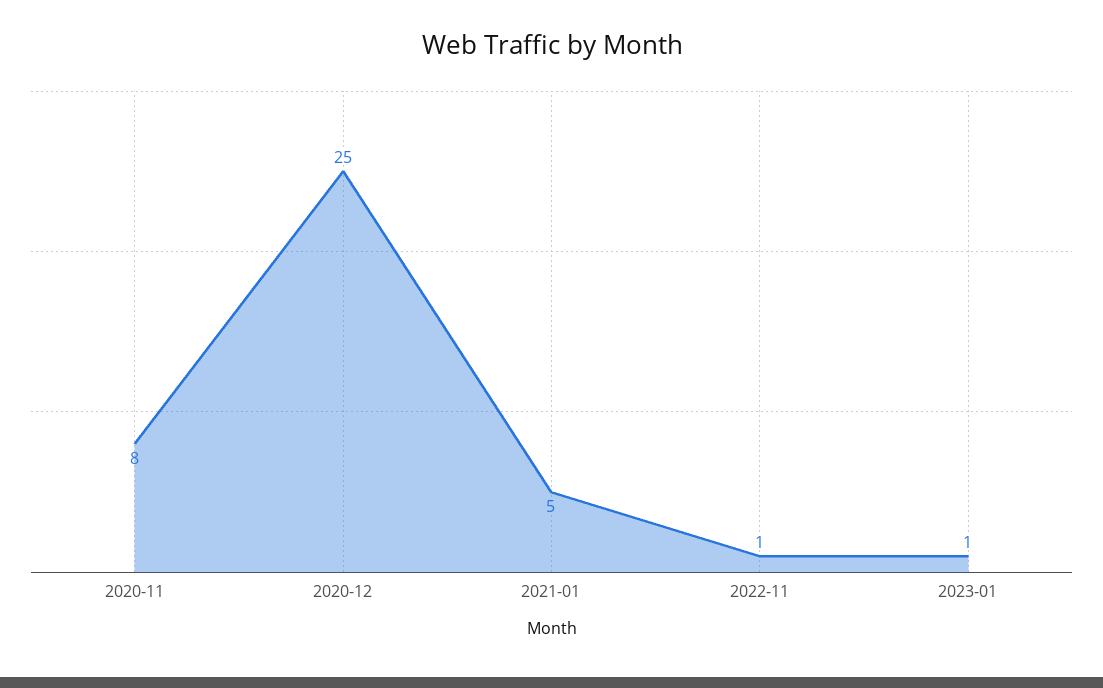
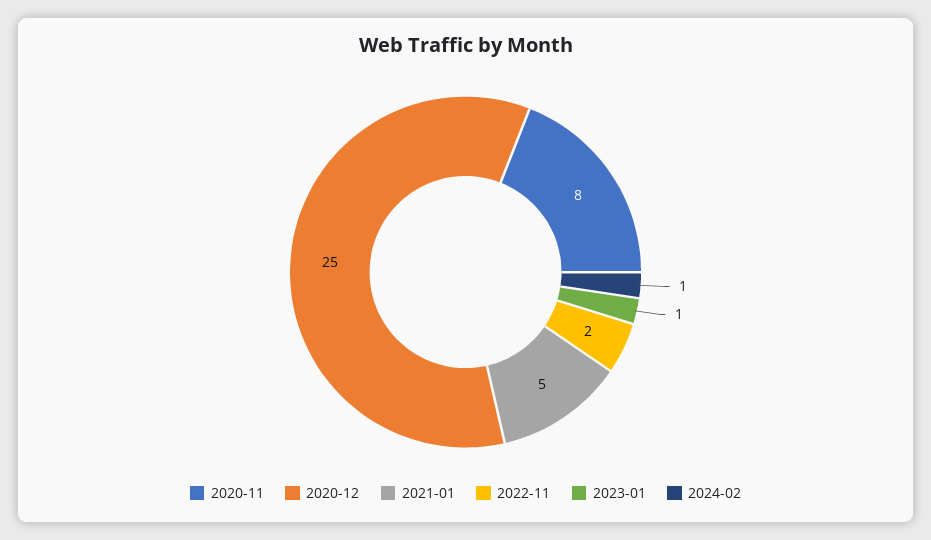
2022-11: 1 -> 2
2024-02: none -> 1

